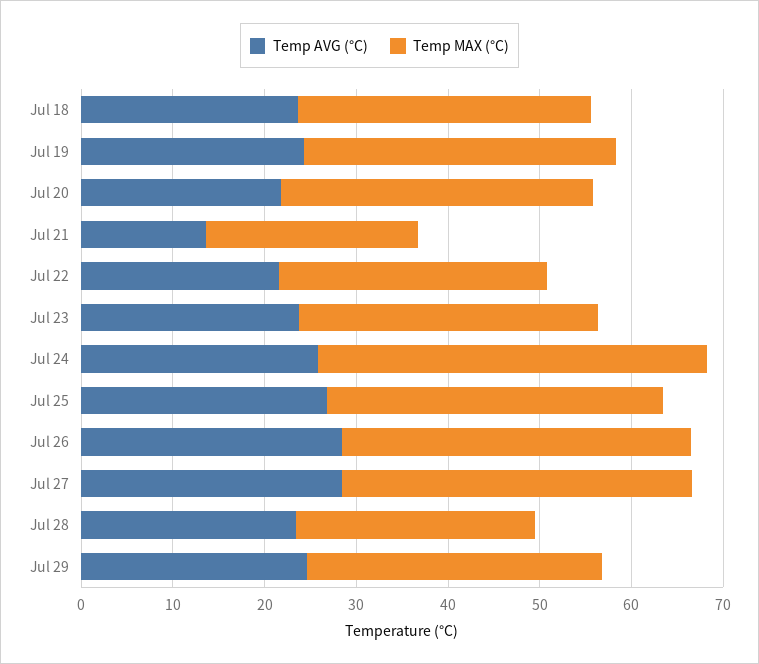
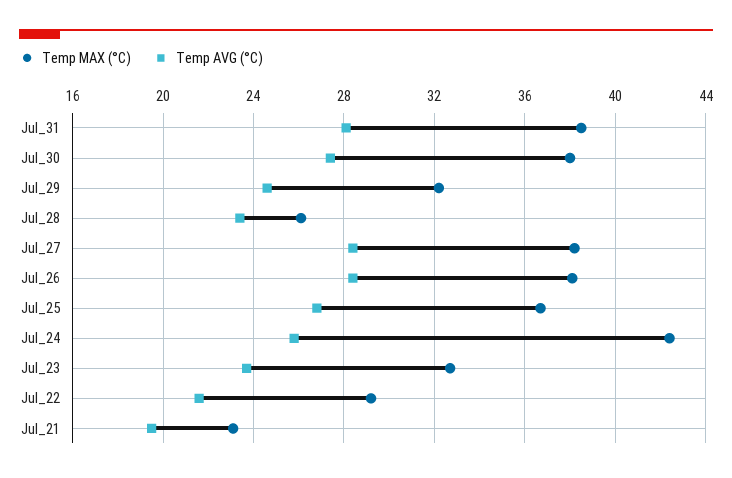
Temp AVG (°C), Jul 18: 24 -> none
Temp MAX (°C), Jul 18: 32 -> none
Temp AVG (°C), Jul 19: 24 -> none
Temp MAX (°C), Jul 19: 34 -> none
Temp AVG (°C), Jul 20: 22 -> none
Temp MAX (°C), Jul 20: 34 -> none
Temp AVG (°C), Jul 21: 14 -> 19.5
Temp MAX (°C), Jul_31: none -> 38.5
Temp AVG (°C), Jul_31: none -> 28
Temp MAX (°C), Jul_30: none -> 38
Temp AVG (°C), Jul_30: none -> 27.5

